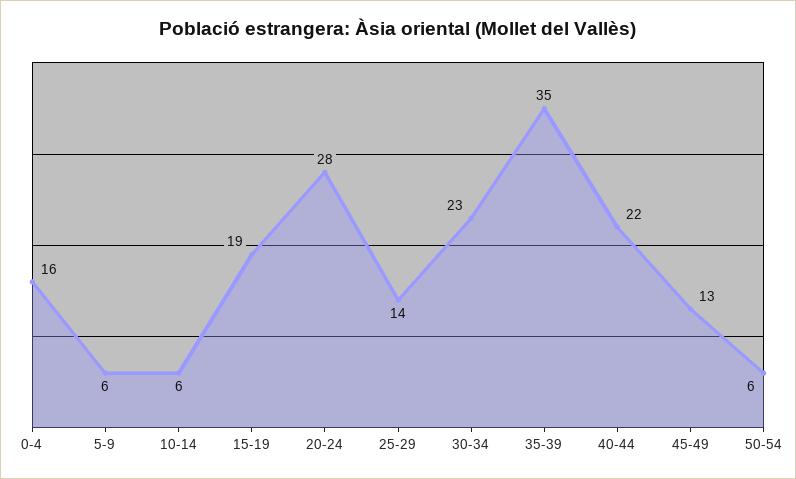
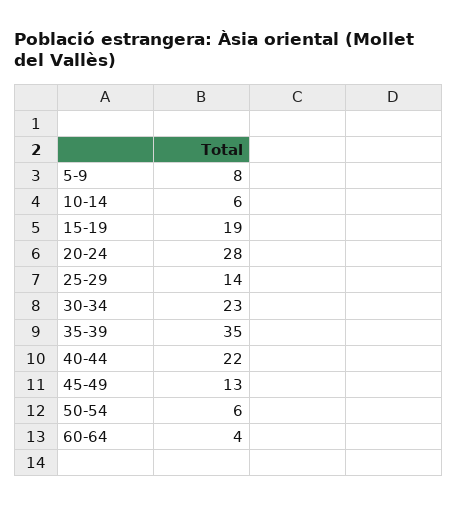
0-4: 16 -> none
5-9: 6 -> 8
60-64: none -> 4

